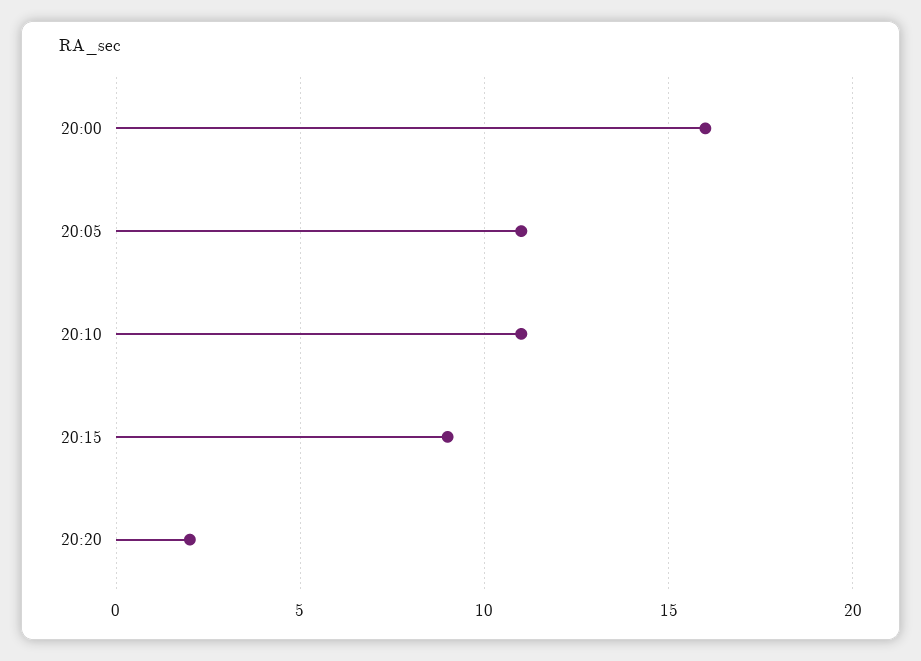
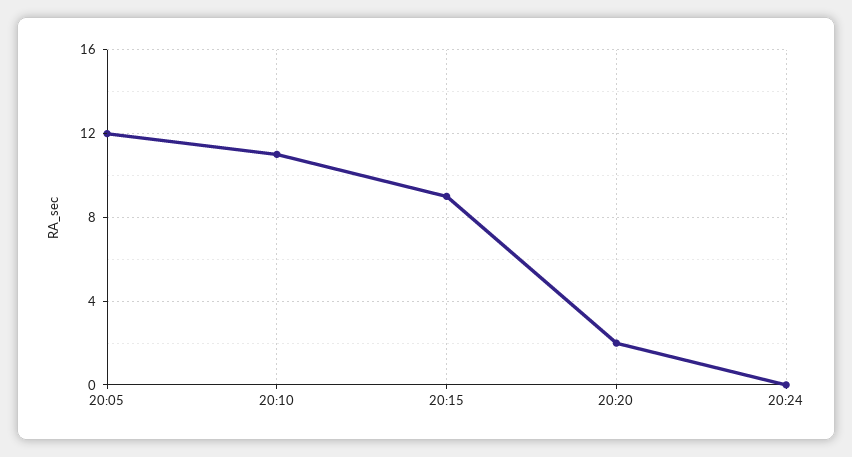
20:00: 16 -> none
20:05: 11 -> 12
20:24: none -> 0

